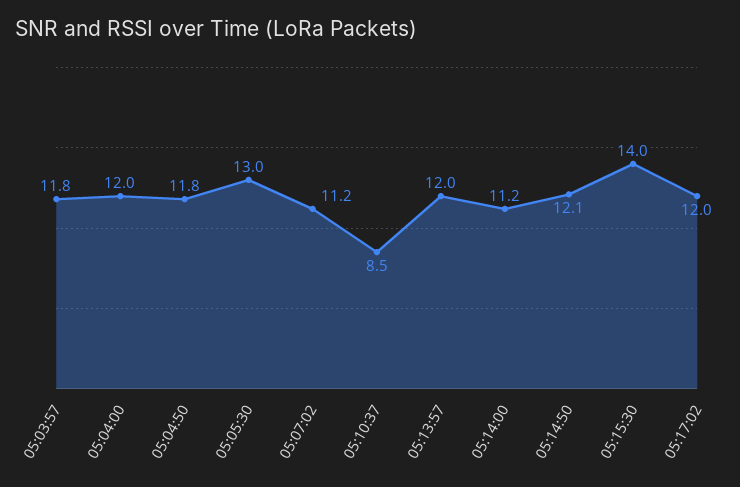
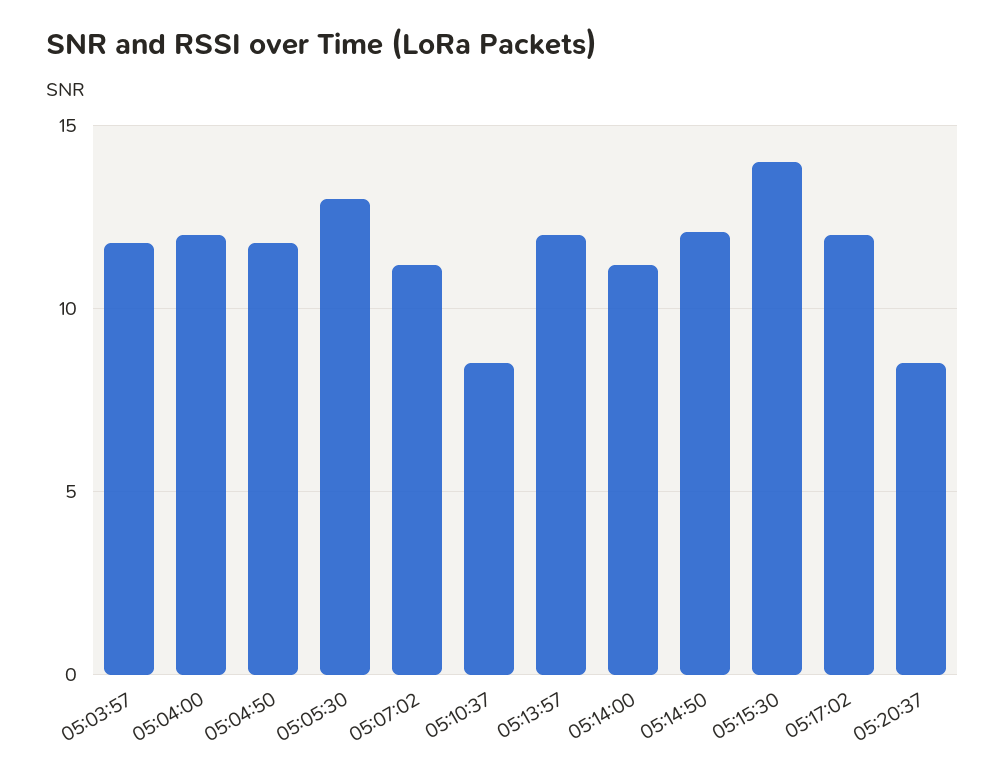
05:20:37: none -> 8.5

